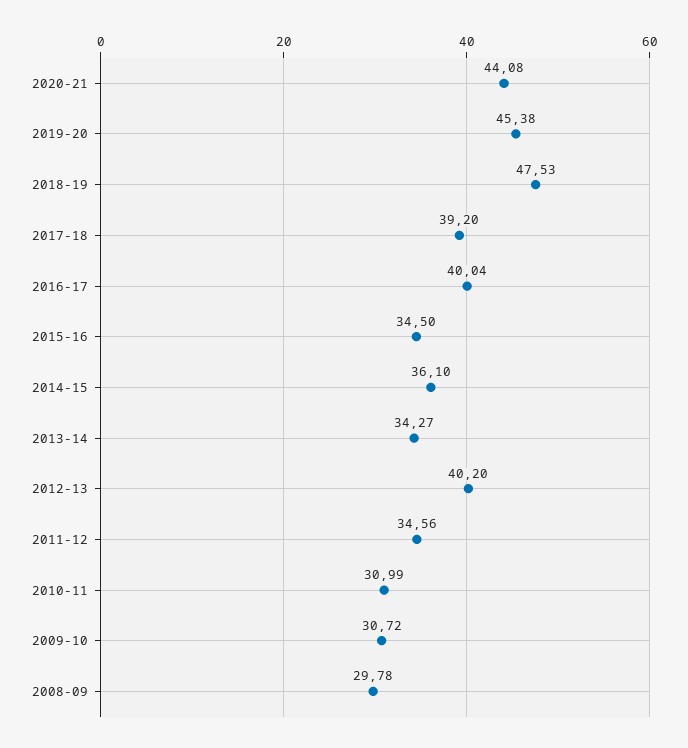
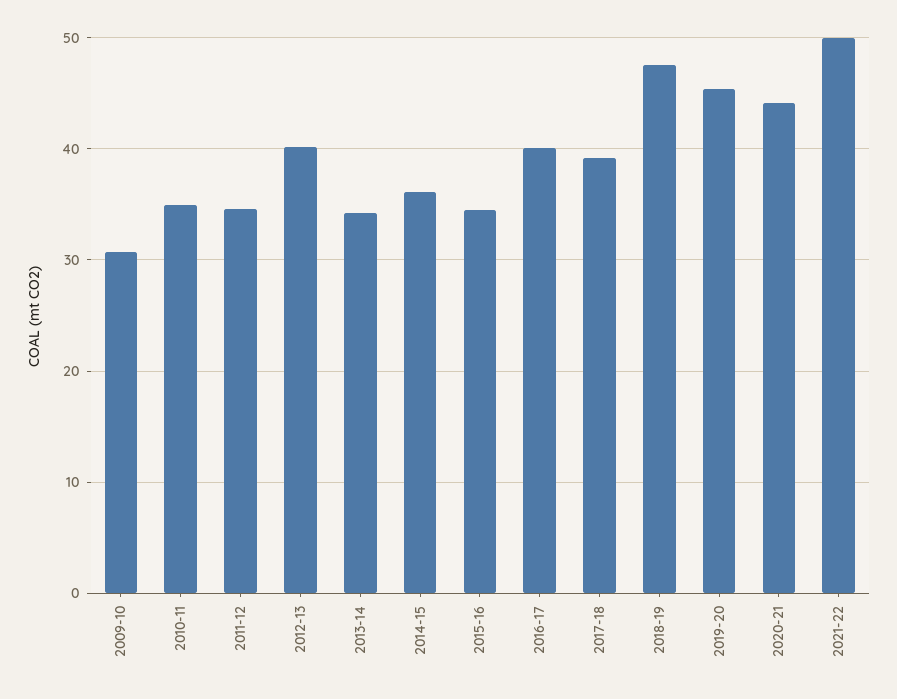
2010-11: 30.99 -> 35
2008-09: 29.78 -> none
2021-22: none -> 50

